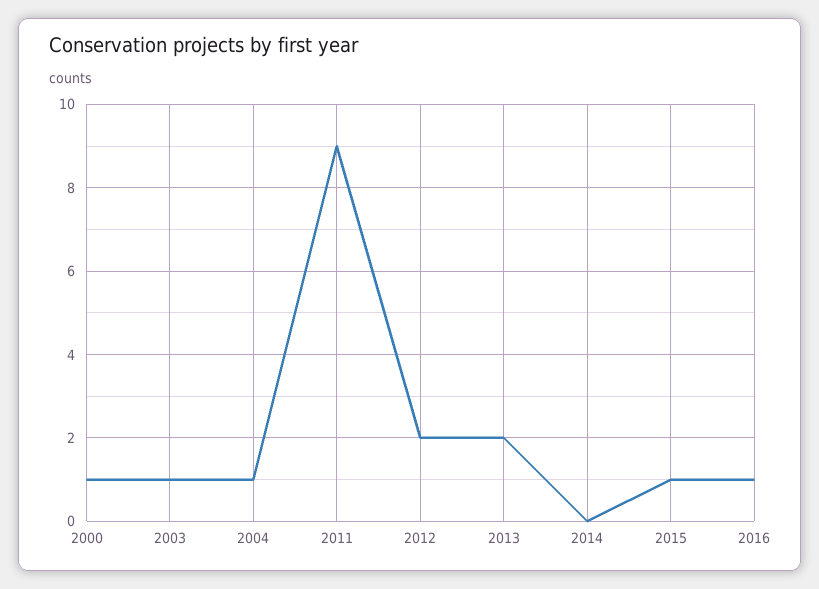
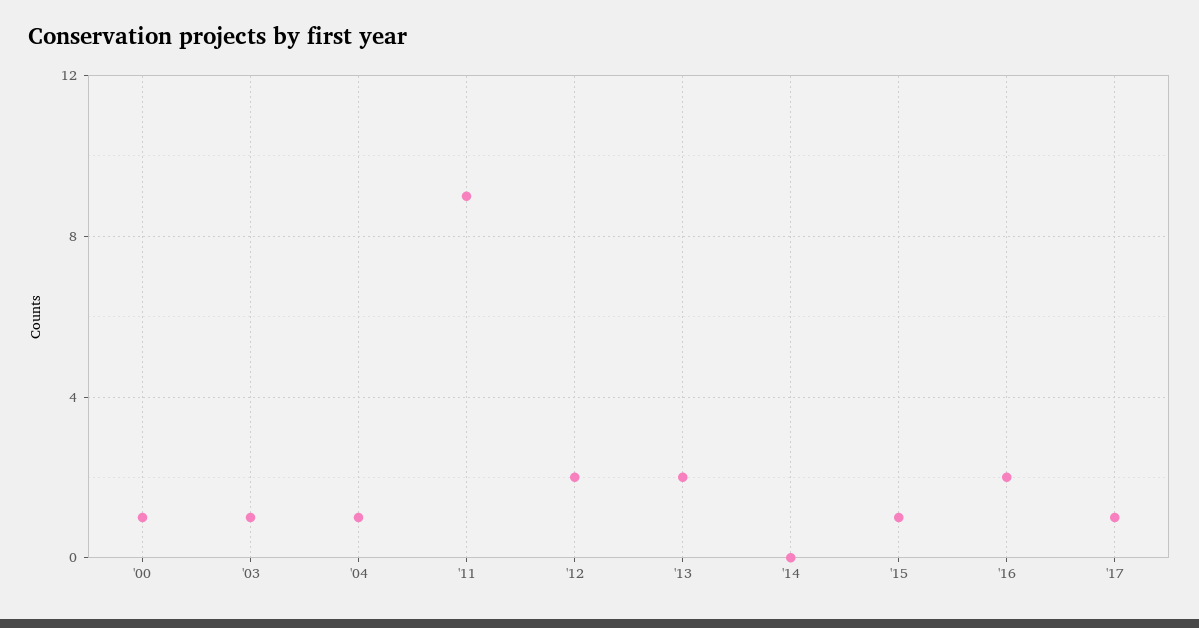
2016: 1 -> 2
'17: none -> 1

